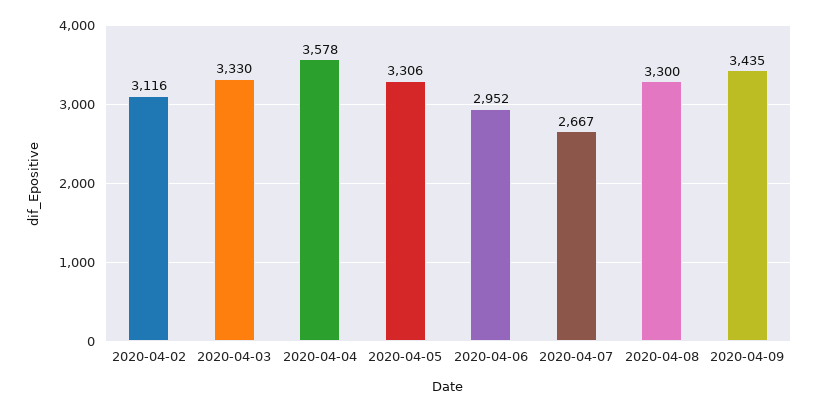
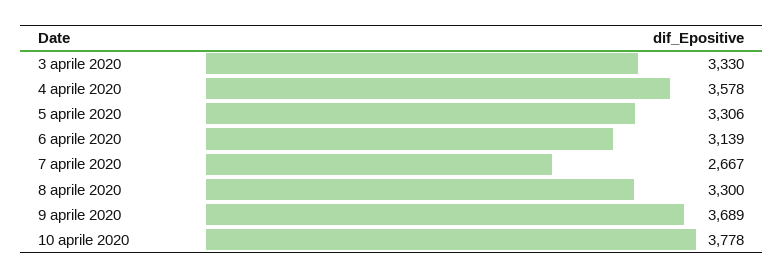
2020-04-02: 3116 -> none
2020-04-06: 2952 -> 3139
2020-04-09: 3435 -> 3689
10 aprile 2020: none -> 3778

